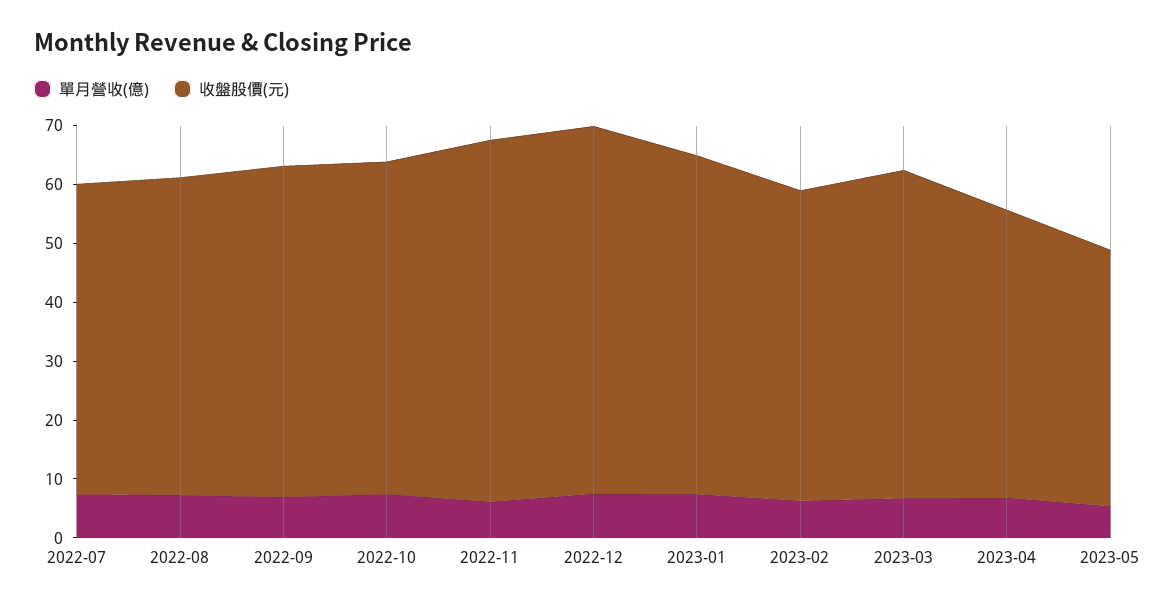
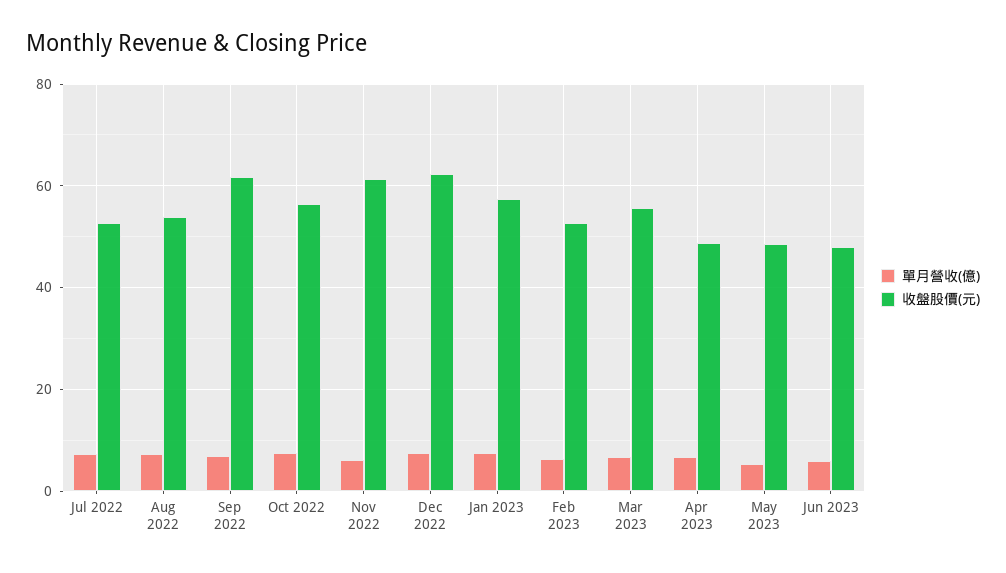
收盤股價(元), 2022-09: 56 -> 62
收盤股價(元), 2023-05: 44 -> 48
單月營收(億), Jun 2023: none -> 6
收盤股價(元), Jun 2023: none -> 48

